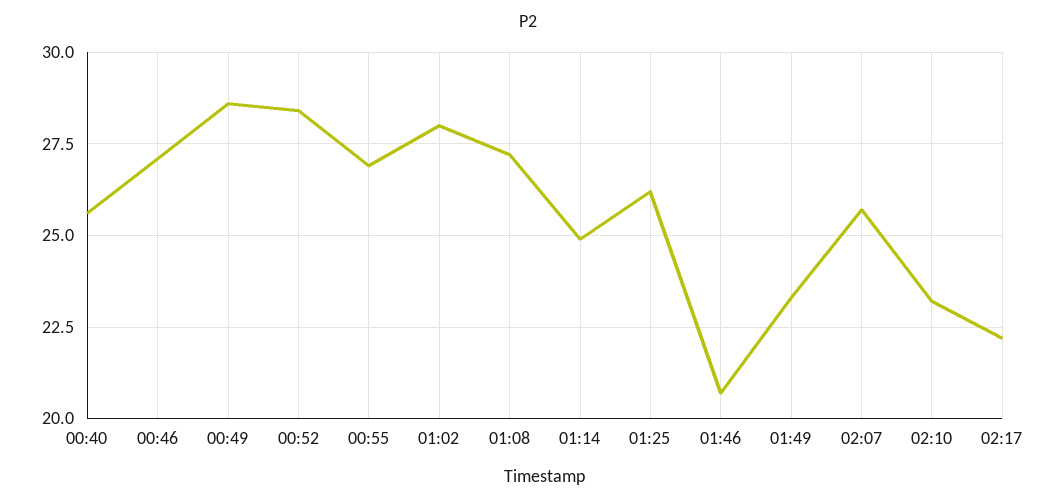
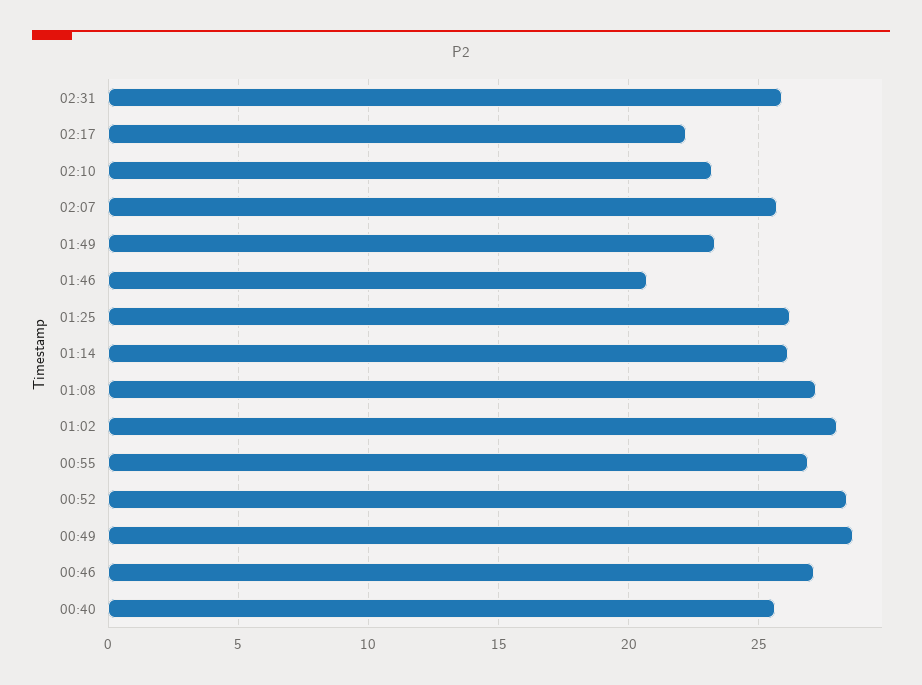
01:14: 25 -> 26
02:31: none -> 26

